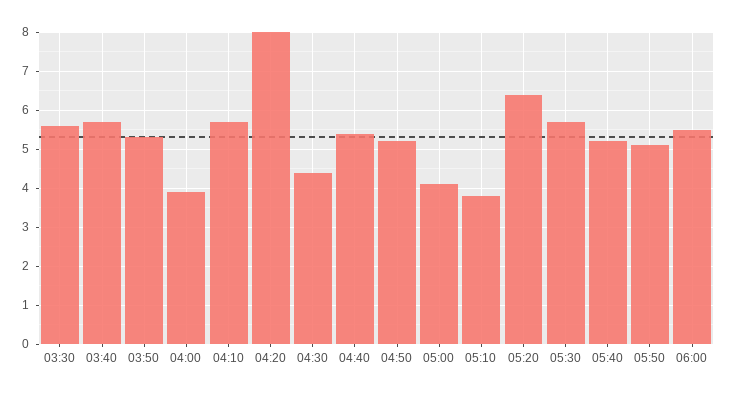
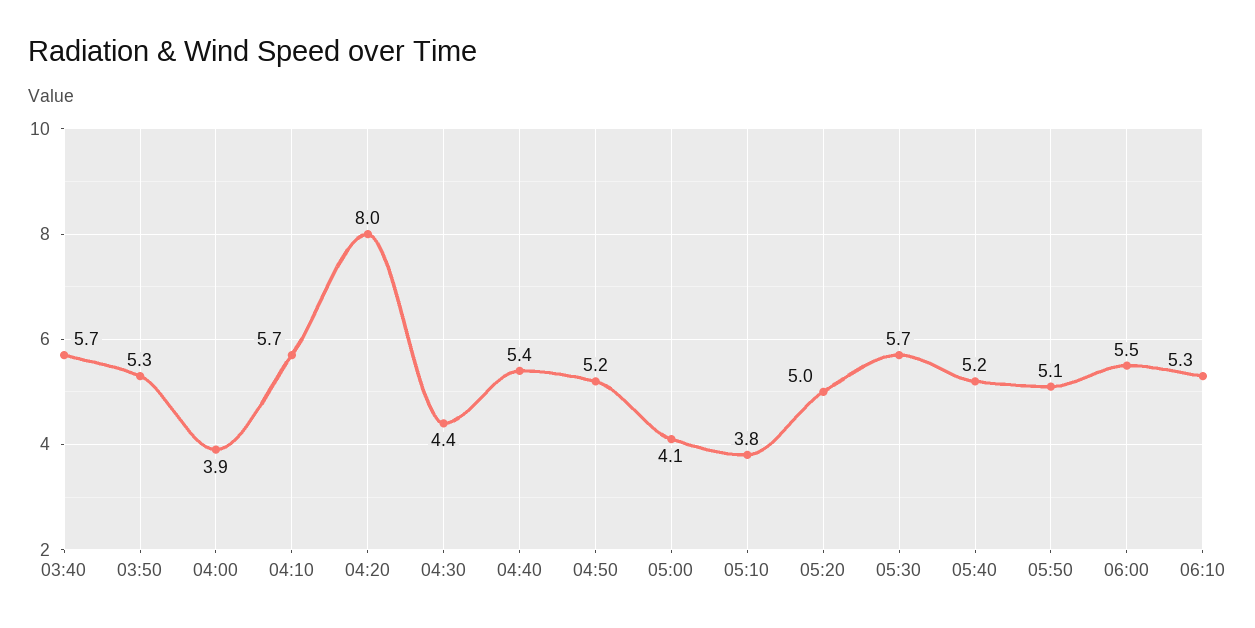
03:30: 5.5 -> none
05:20: 6.5 -> 5
06:10: none -> 5.3

